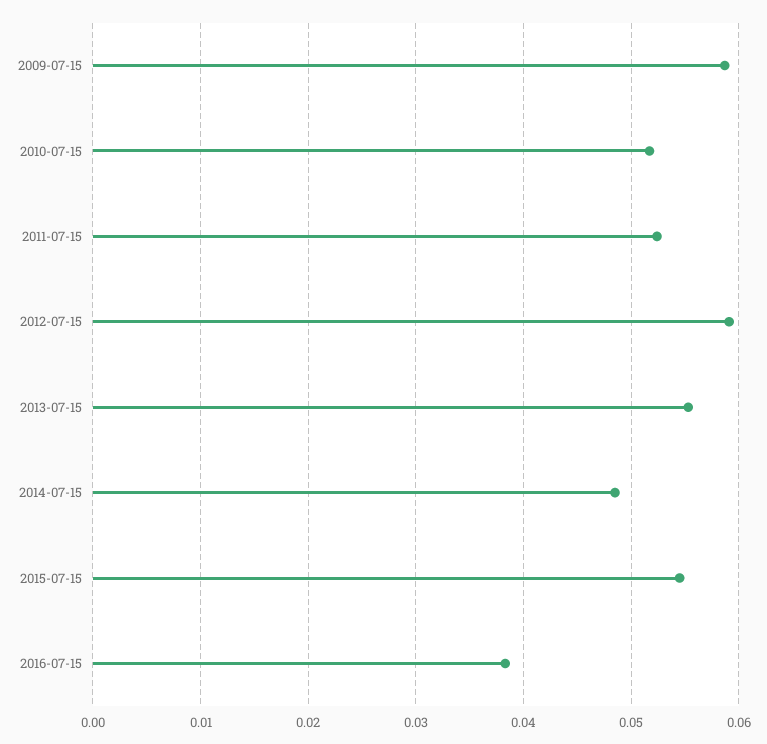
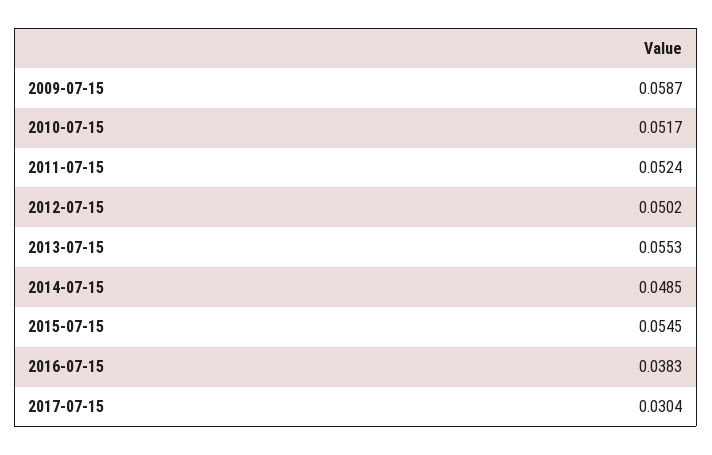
2012-07-15: 0.059 -> 0.0502
2017-07-15: none -> 0.0304

